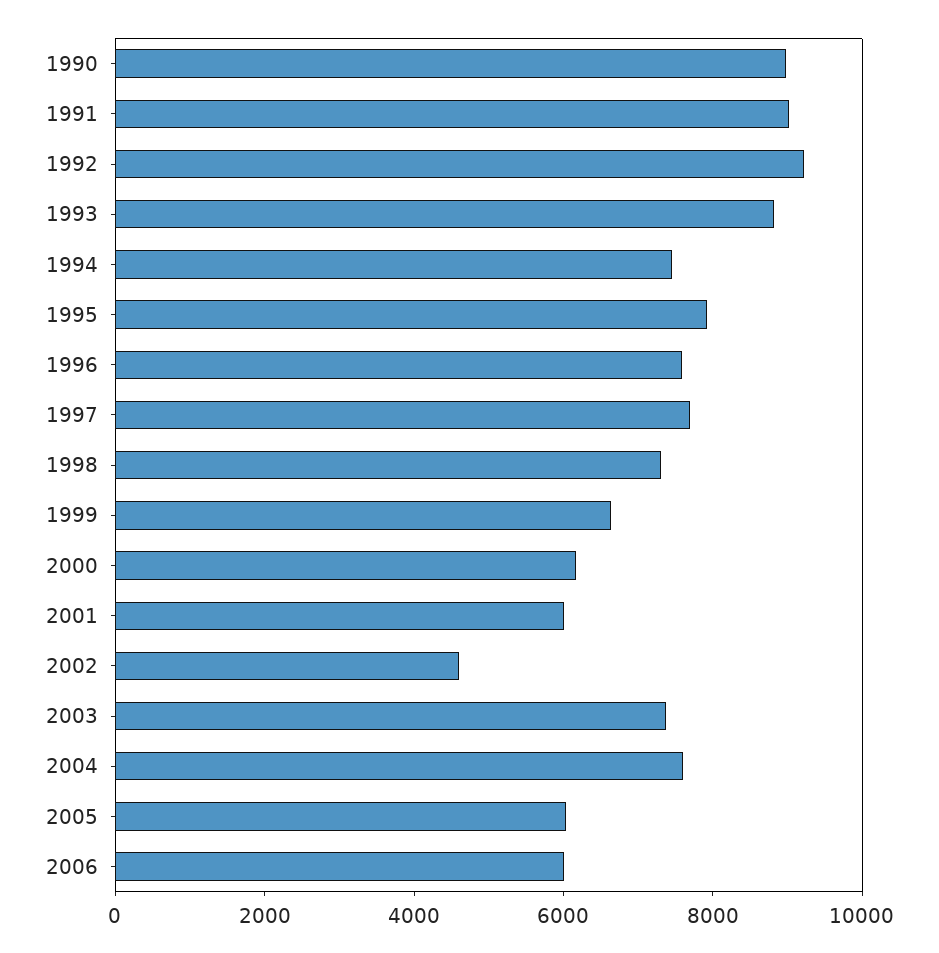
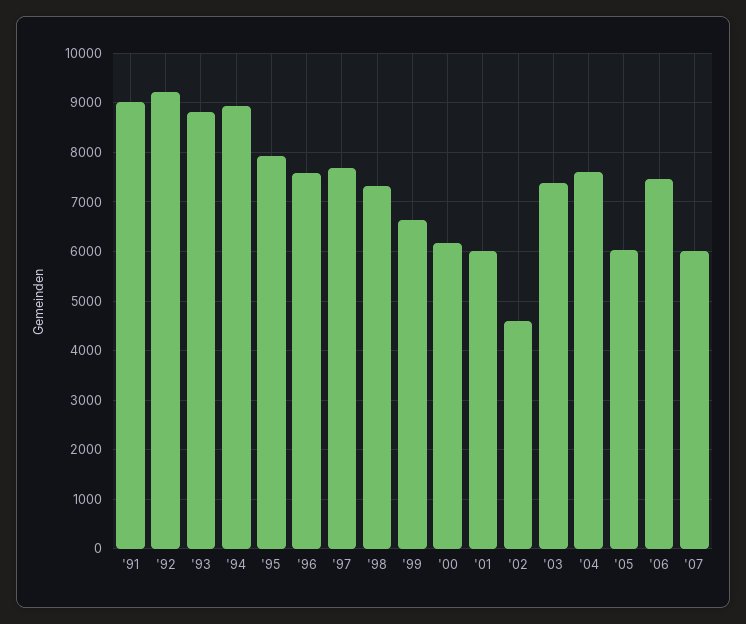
1990: 9000 -> none
1994: 7500 -> 9000
2006: 6000 -> 7400
'07: none -> 6000

